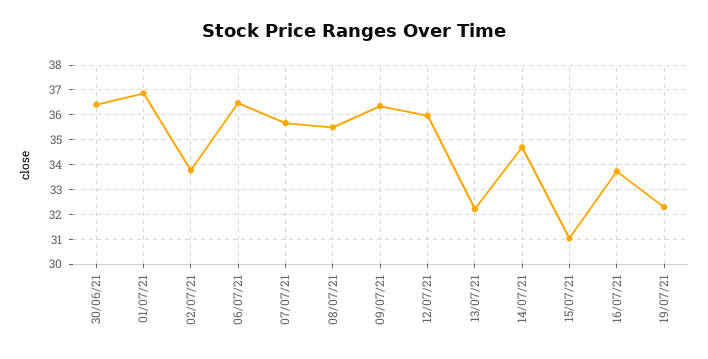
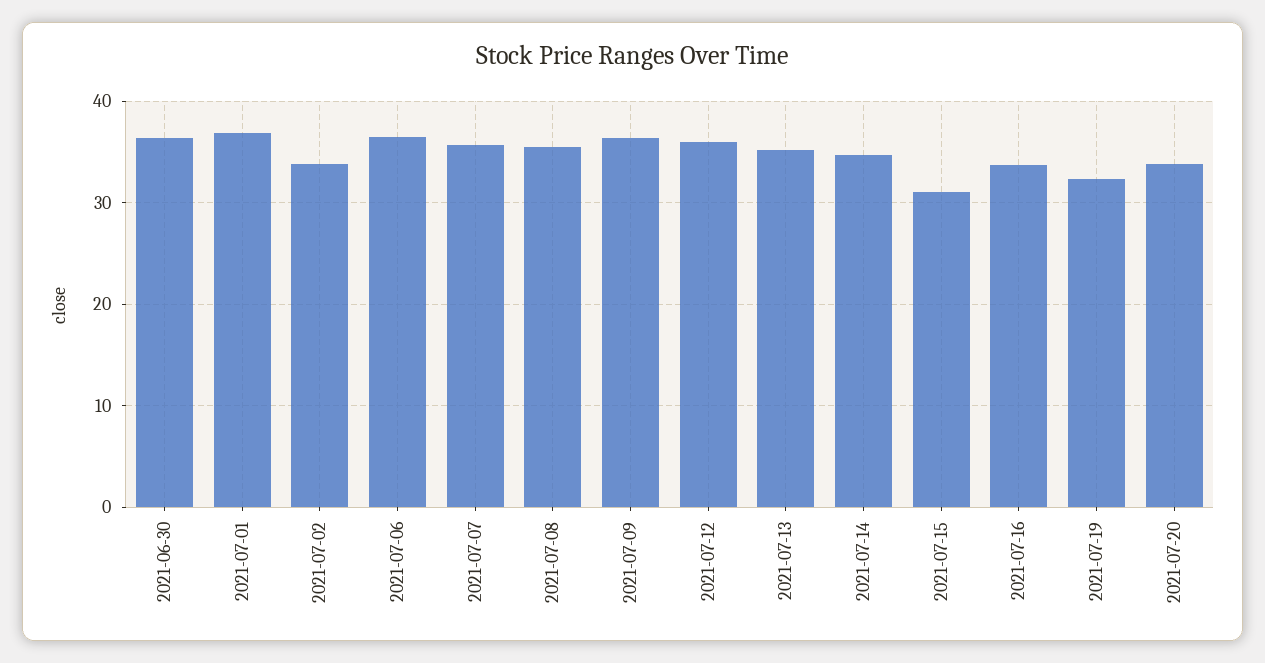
13/07/21: 32.25 -> 35
2021-07-20: none -> 34

